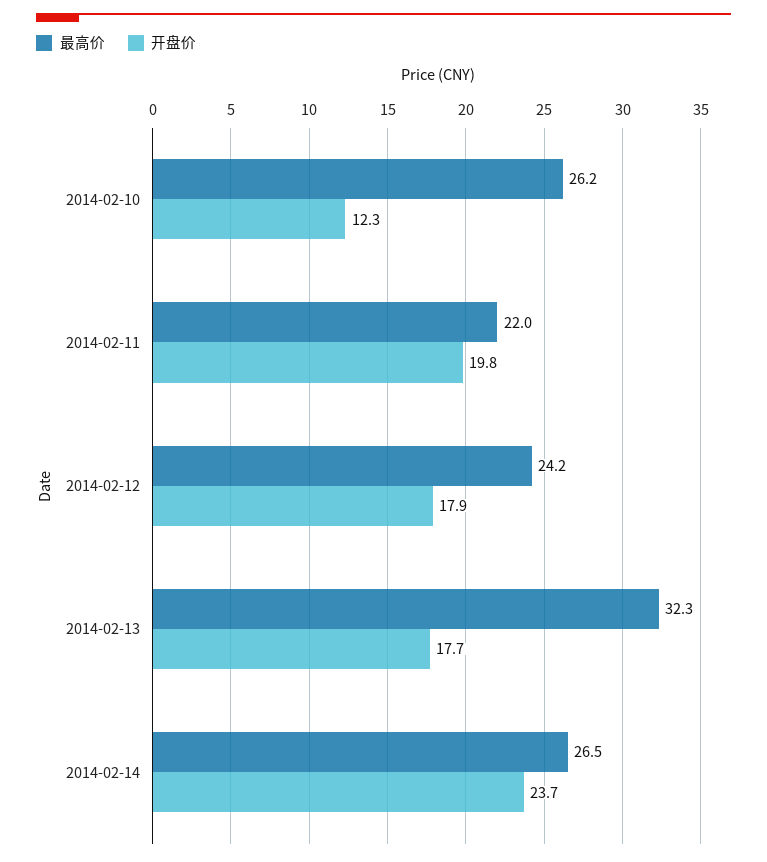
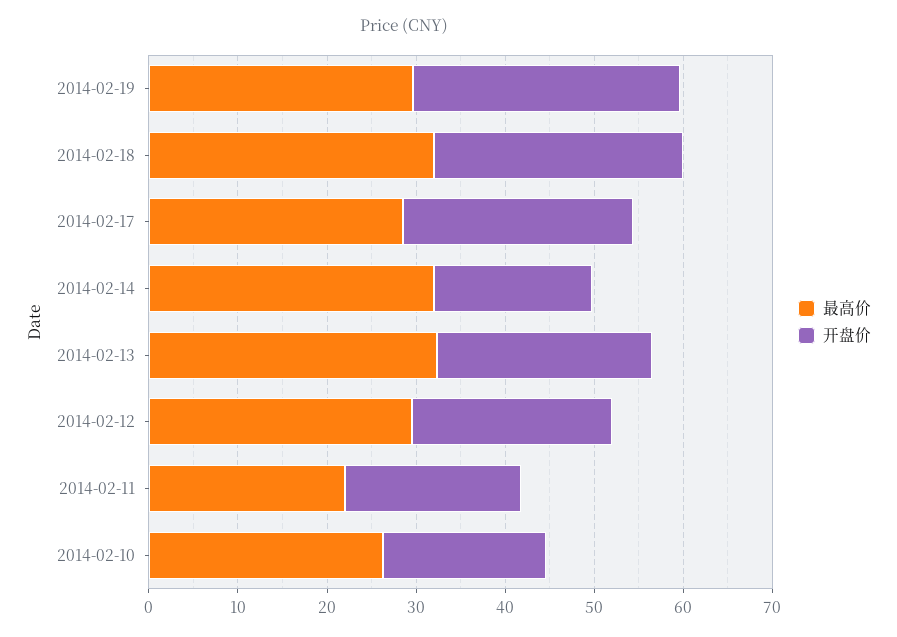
开盘价, 2014-02-10: 12.3 -> 18
最高价, 2014-02-12: 24.2 -> 30
开盘价, 2014-02-12: 17.9 -> 22
开盘价, 2014-02-13: 17.7 -> 24
最高价, 2014-02-14: 26.5 -> 32
开盘价, 2014-02-14: 23.7 -> 18
最高价, 2014-02-19: none -> 30
开盘价, 2014-02-19: none -> 30
最高价, 2014-02-18: none -> 32
开盘价, 2014-02-18: none -> 28
最高价, 2014-02-17: none -> 28
开盘价, 2014-02-17: none -> 26

